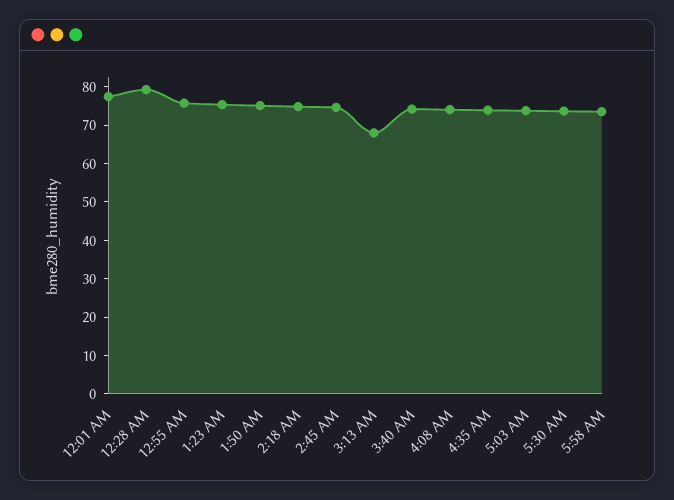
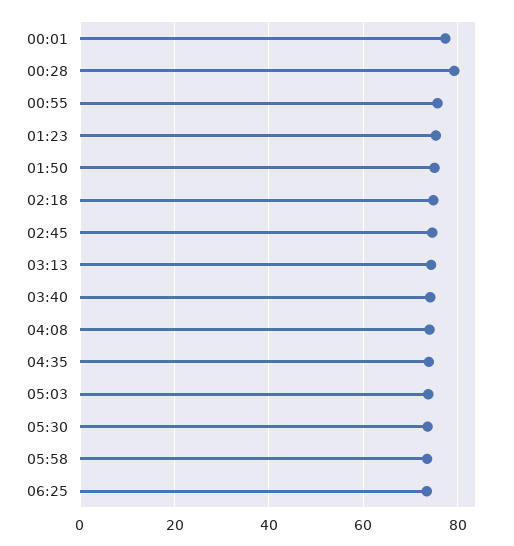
3:13 AM: 67.5 -> 74
06:25: none -> 74

